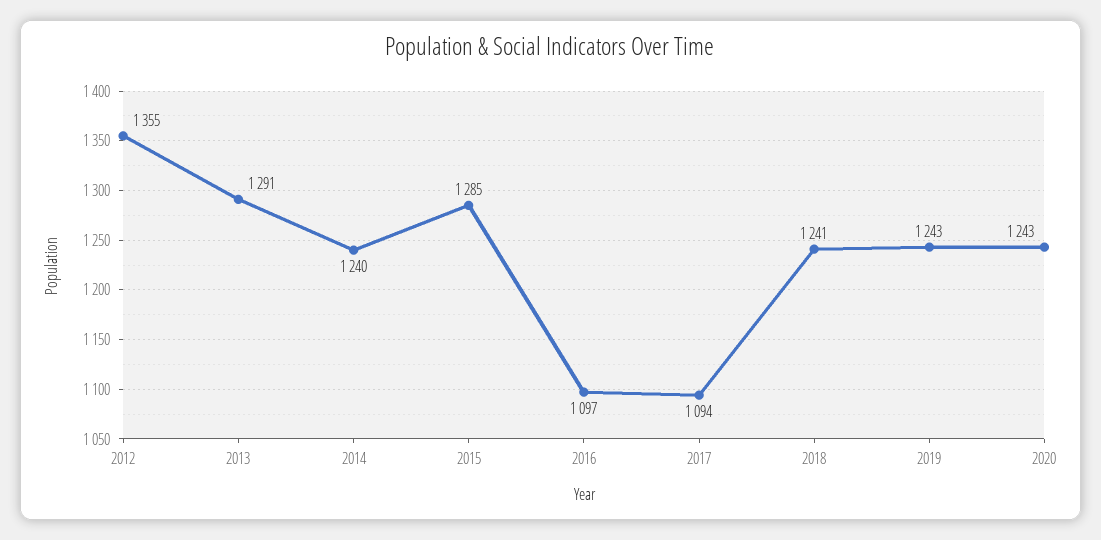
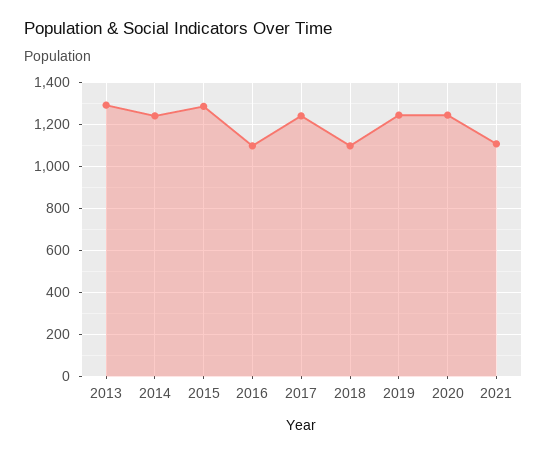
2012: 1355 -> none
2017: 1094 -> 1250
2018: 1241 -> 1100
2021: none -> 1100

